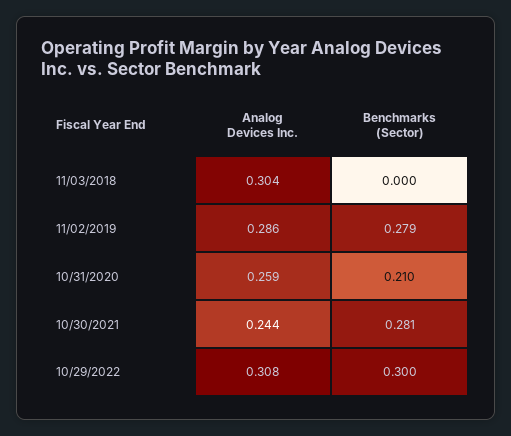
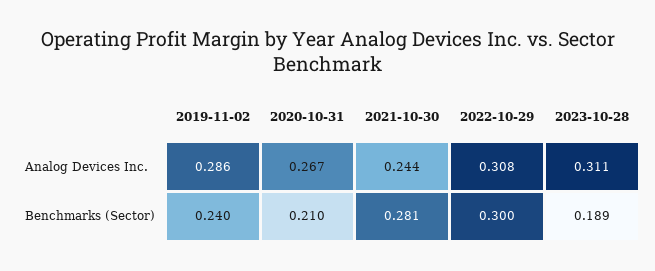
Analog Devices Inc., 11/03/2018: 0.304 -> none
Benchmarks (Sector), 11/03/2018: 0 -> none
Benchmarks (Sector), 11/02/2019: 0.279 -> 0.24
Analog Devices Inc., 10/31/2020: 0.259 -> 0.267
Analog Devices Inc., 2023-10-28: none -> 0.311
Benchmarks (Sector), 2023-10-28: none -> 0.189

